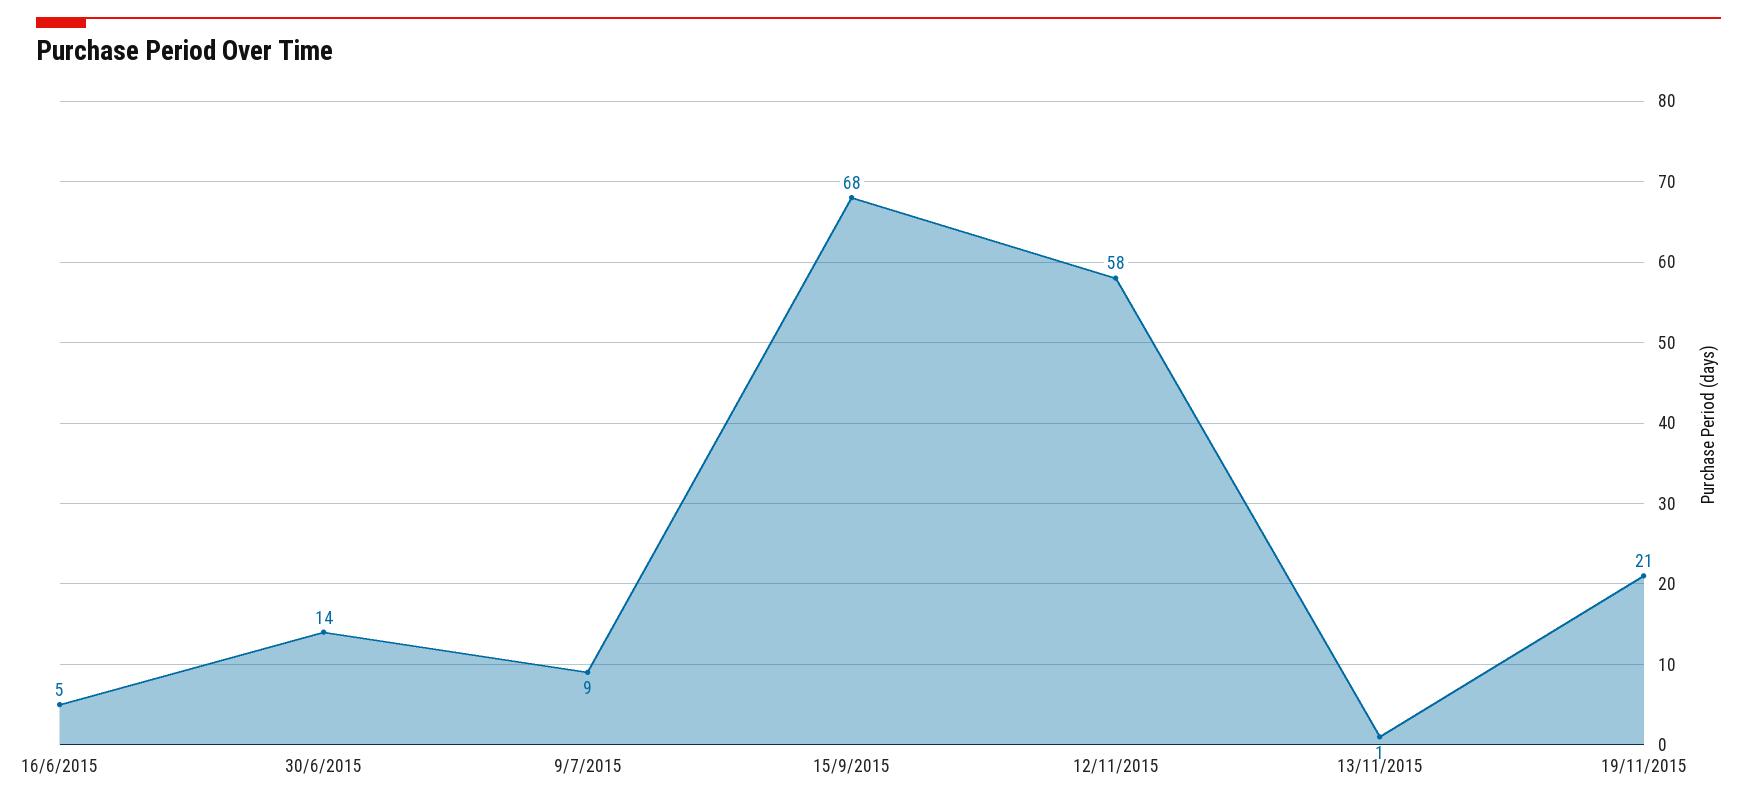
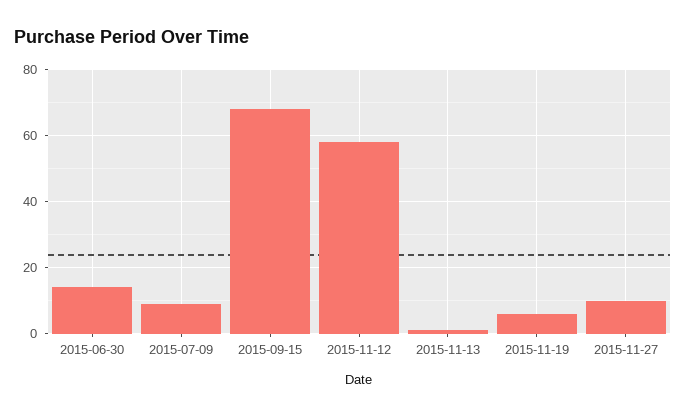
16/6/2015: 5 -> none
19/11/2015: 21 -> 5
2015-11-27: none -> 10

